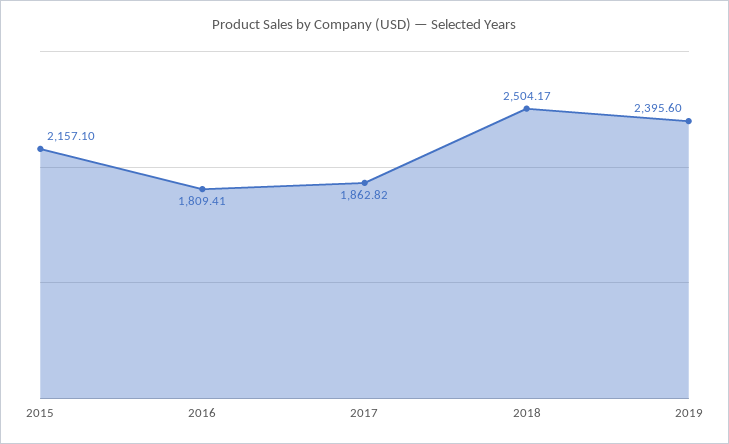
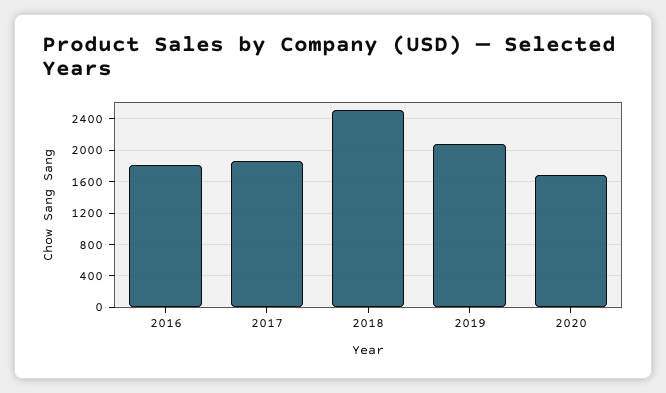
2015: 2157.1 -> none
2019: 2395.6 -> 2100
2020: none -> 1700

